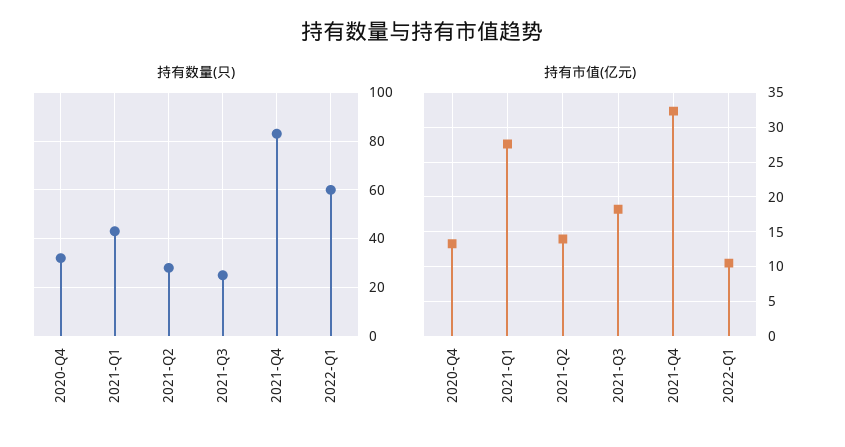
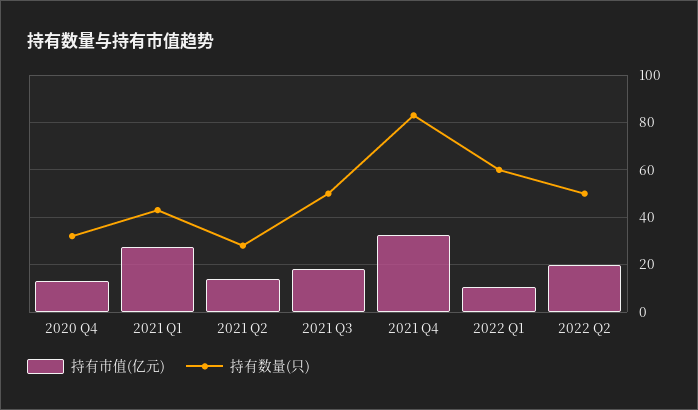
持有数量(只), 2021-Q3: 25 -> 50
持有市值(亿元), 2022 Q2: none -> 20
持有数量(只), 2022 Q2: none -> 50

